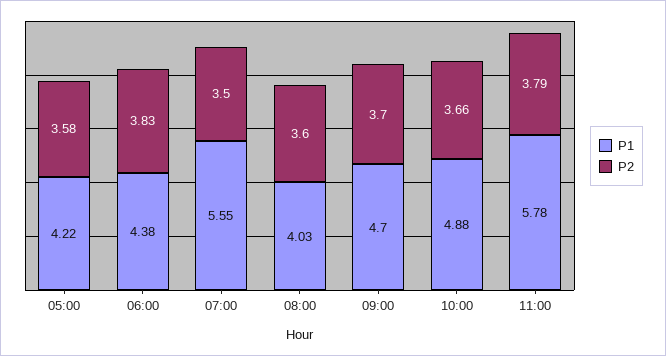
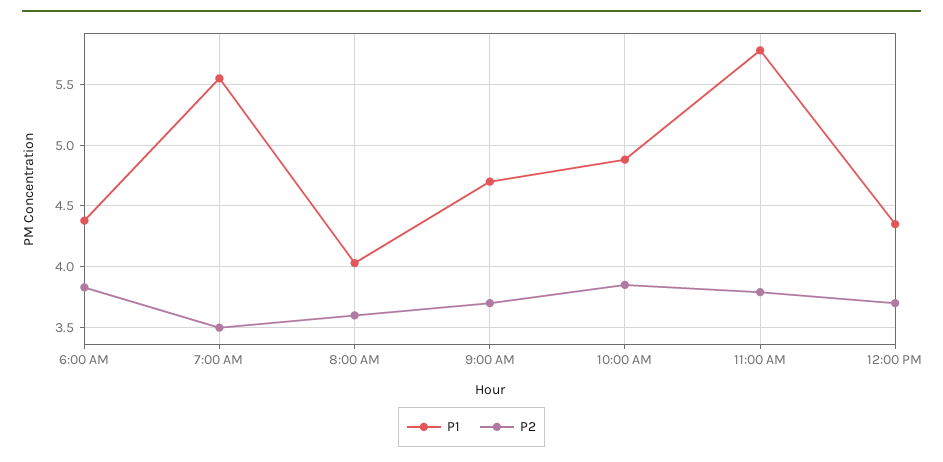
P1, 05:00: 4.22 -> none
P2, 05:00: 3.58 -> none
P2, 10:00: 3.66 -> 3.85
P1, 12:00 PM: none -> 4.35
P2, 12:00 PM: none -> 3.7

